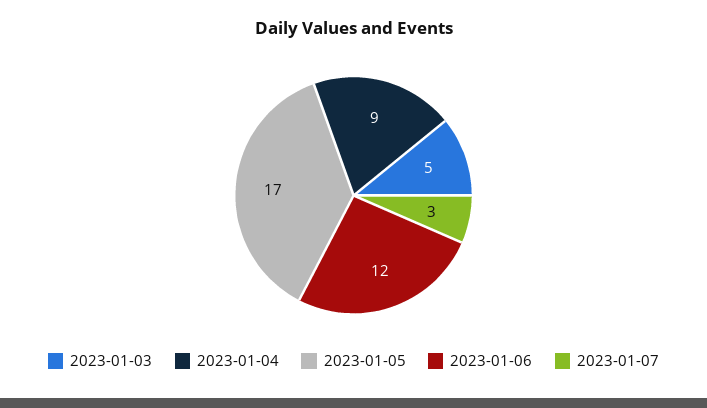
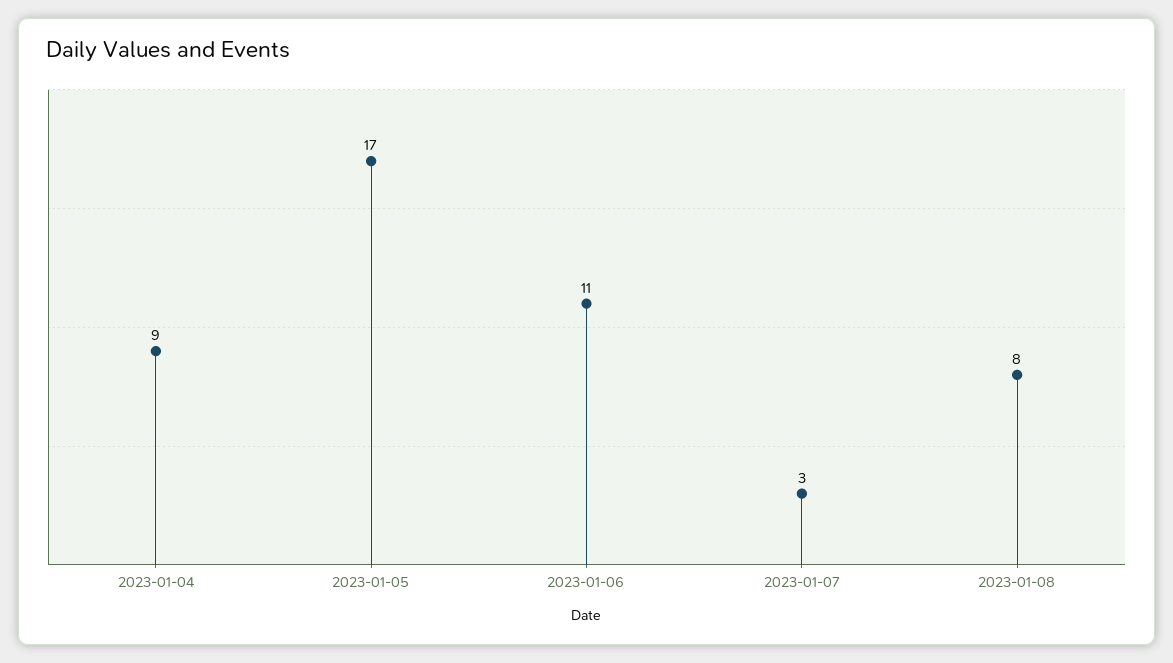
2023-01-03: 5 -> none
2023-01-06: 12 -> 11
2023-01-08: none -> 8

